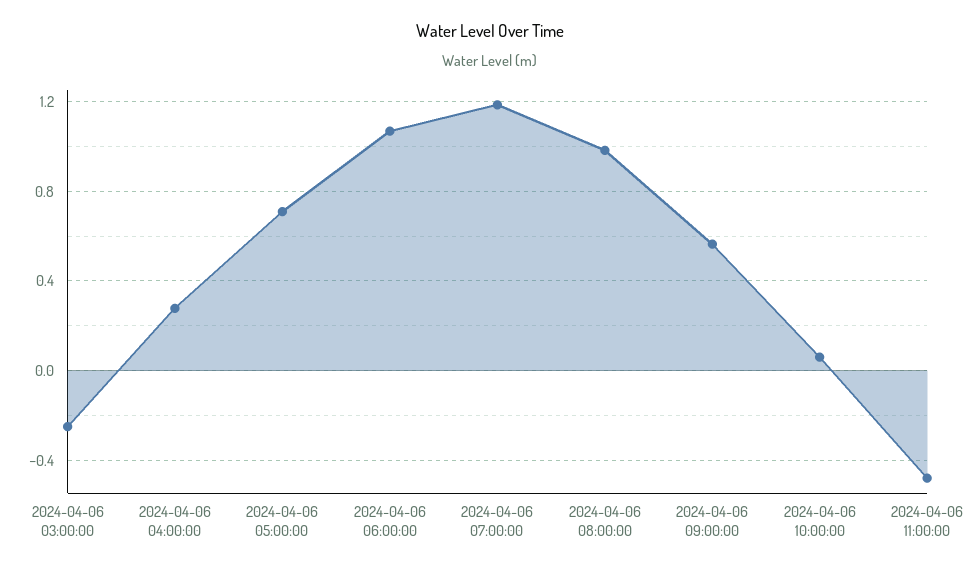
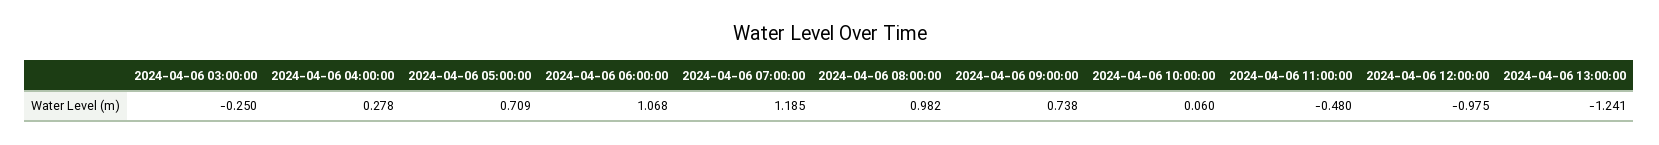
2024-04-06 09:00:00: 0.55 -> 0.738
2024-04-06 12:00:00: none -> -0.975
2024-04-06 13:00:00: none -> -1.241

